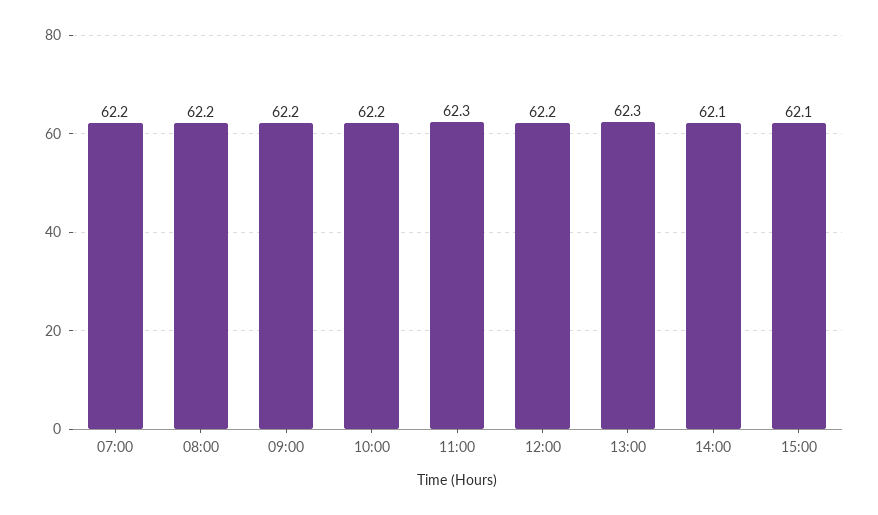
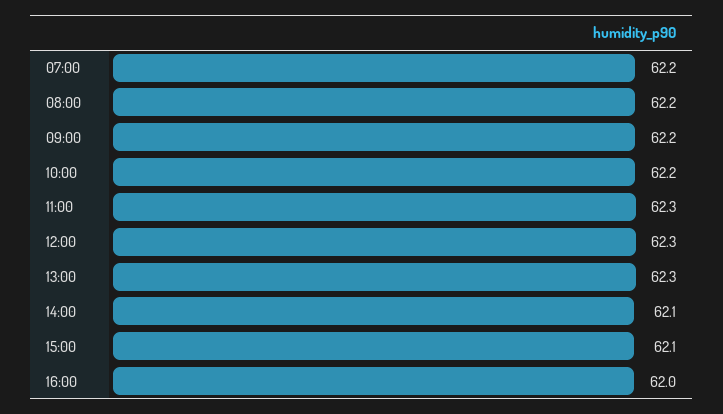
12:00: 62.2 -> 62.3
16:00: none -> 62

